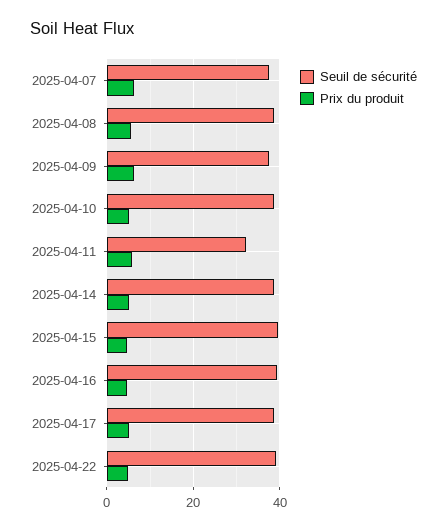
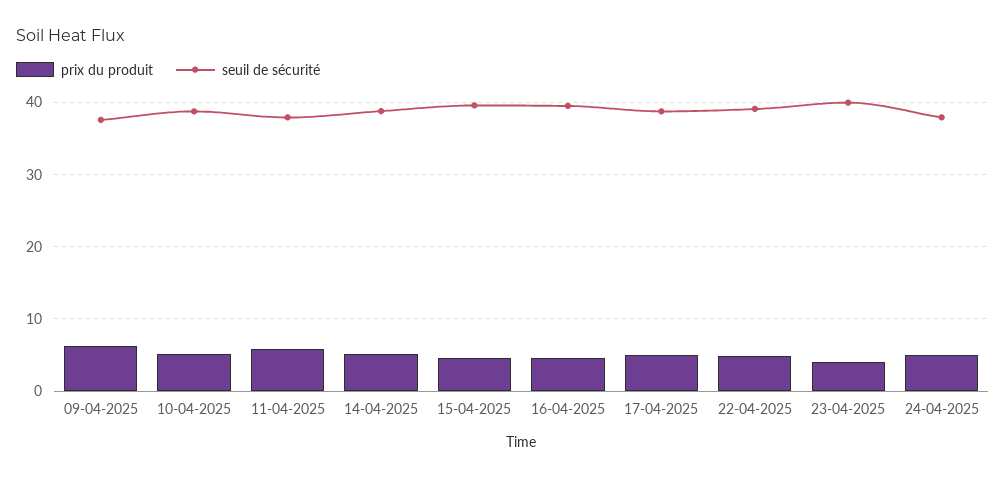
Seuil de sécurité, 2025-04-07: 38 -> none
Prix du produit, 2025-04-07: 6 -> none
Seuil de sécurité, 2025-04-08: 38 -> none
Prix du produit, 2025-04-08: 6 -> none
Seuil de sécurité, 2025-04-11: 32 -> 38
Prix du produit, 23-04-2025: none -> 4
Seuil de sécurité, 23-04-2025: none -> 40
Prix du produit, 24-04-2025: none -> 5
Seuil de sécurité, 24-04-2025: none -> 38

